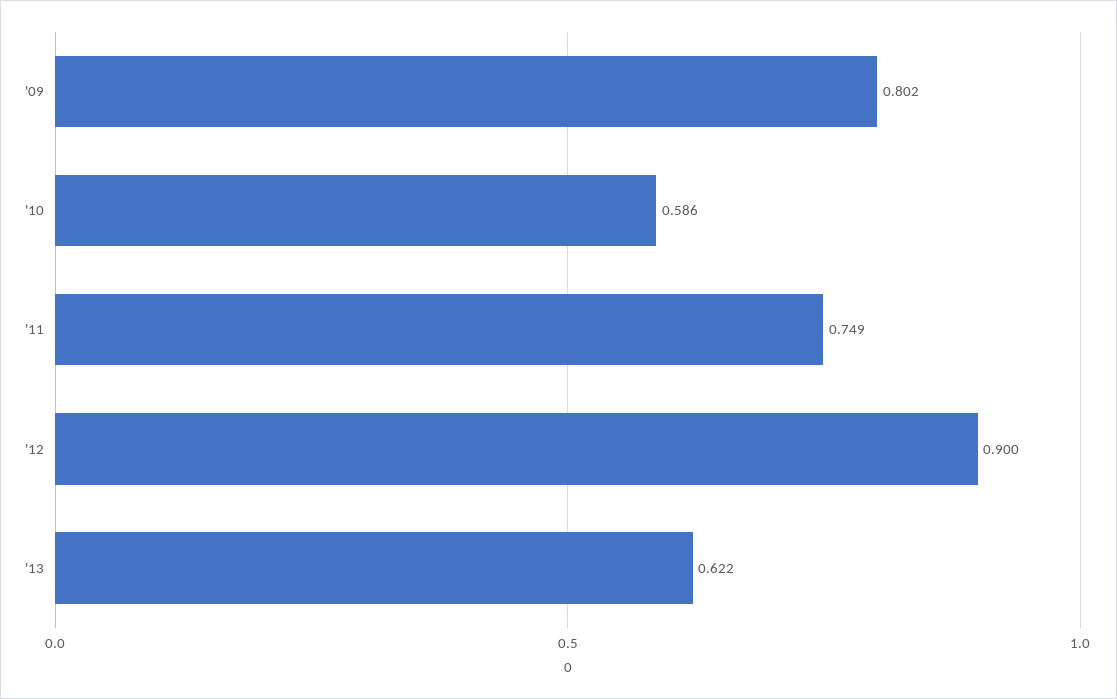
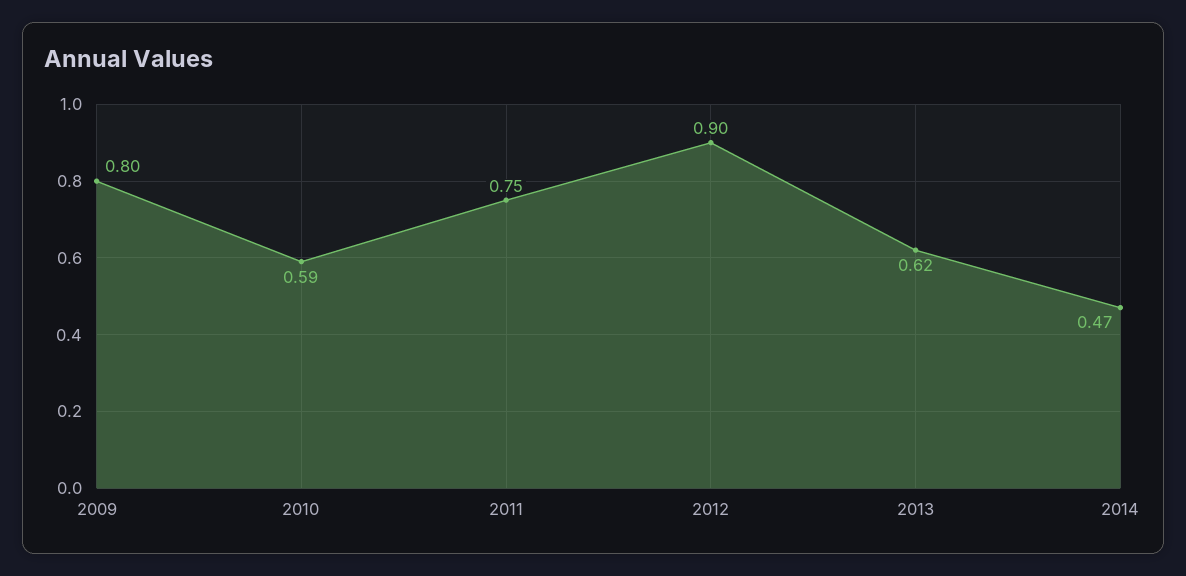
2014: none -> 0.47

